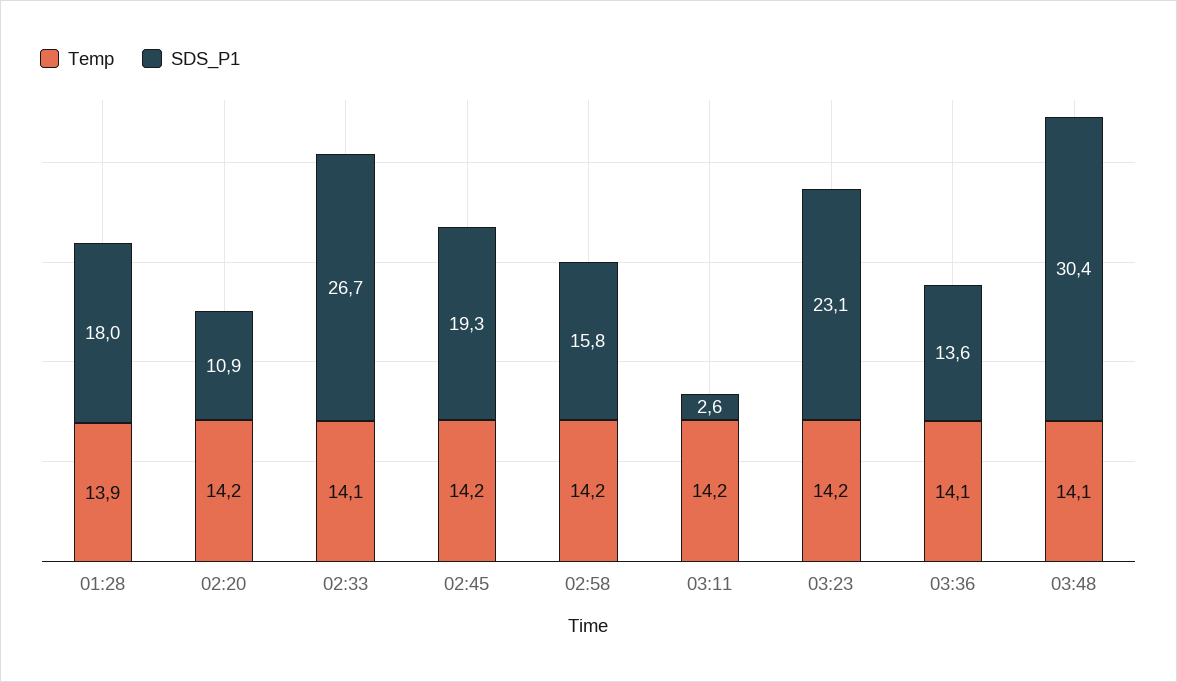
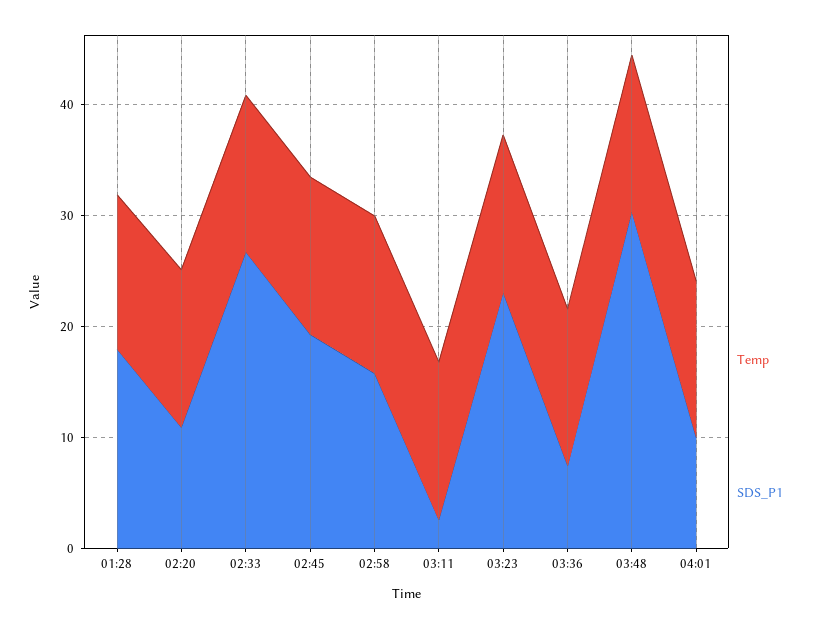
SDS_P1, 03:36: 13.6 -> 8
Temp, 04:01: none -> 14
SDS_P1, 04:01: none -> 10

